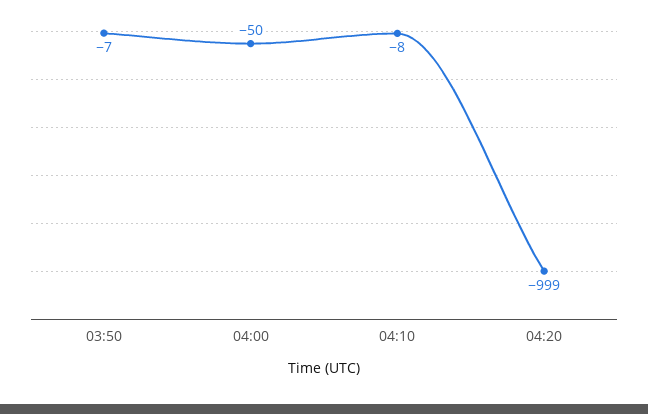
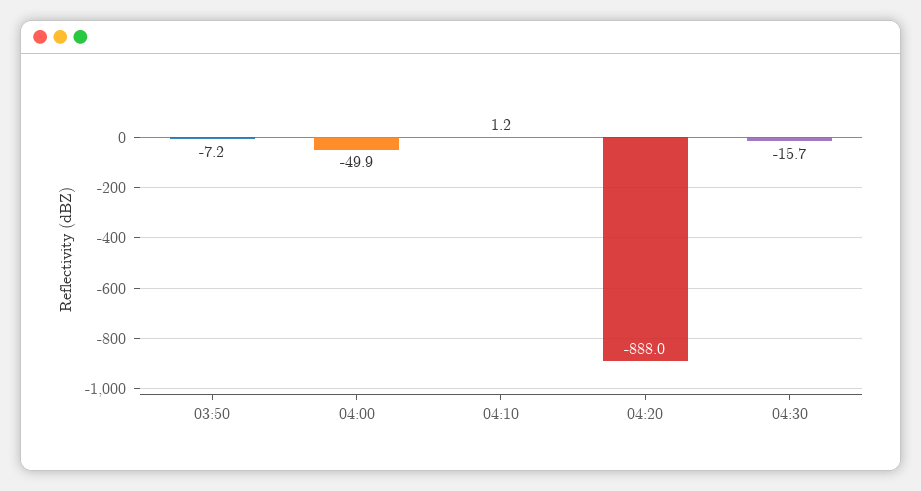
04:10: -8 -> 1.2
04:20: -999 -> -888
04:30: none -> -15.7

